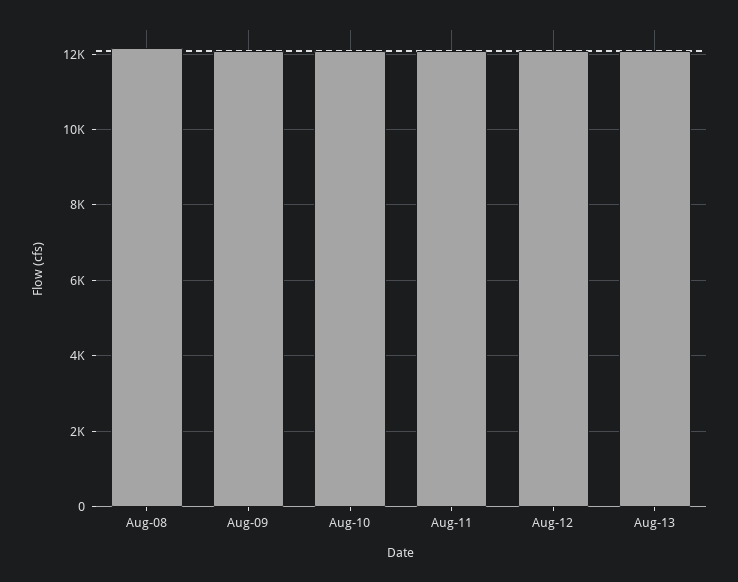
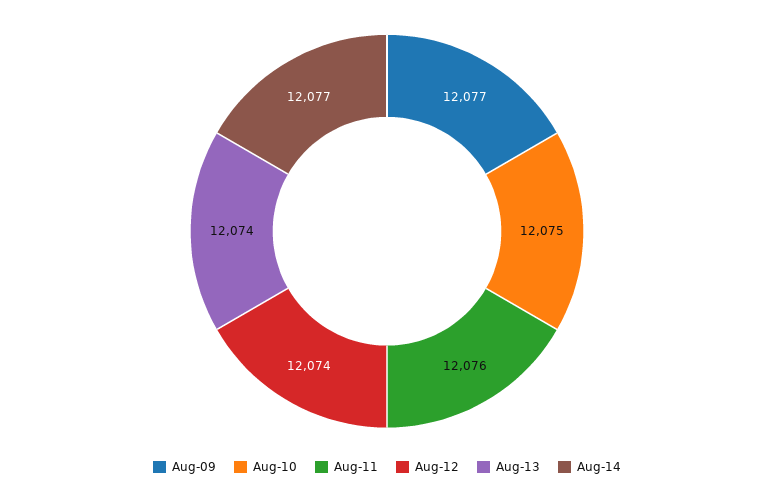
Aug-08: 12200 -> none
Aug-14: none -> 12077

